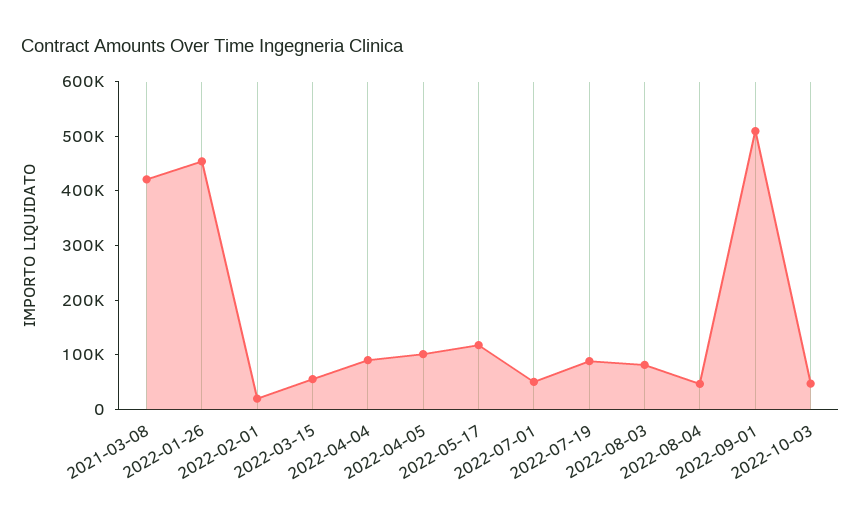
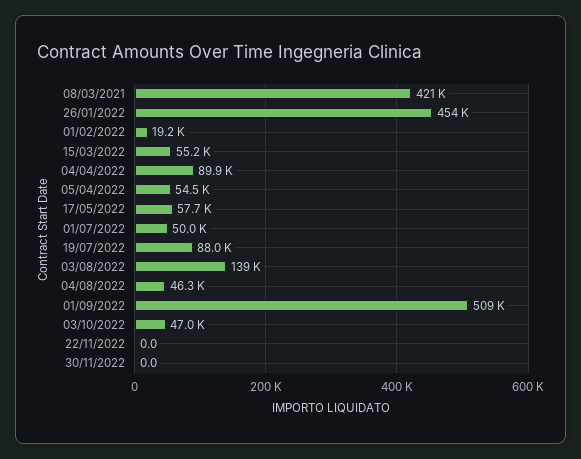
2022-04-05: 100000 -> 54500
2022-05-17: 120000 -> 57700
2022-08-03: 80000 -> 139000
22/11/2022: none -> 0
30/11/2022: none -> 0

